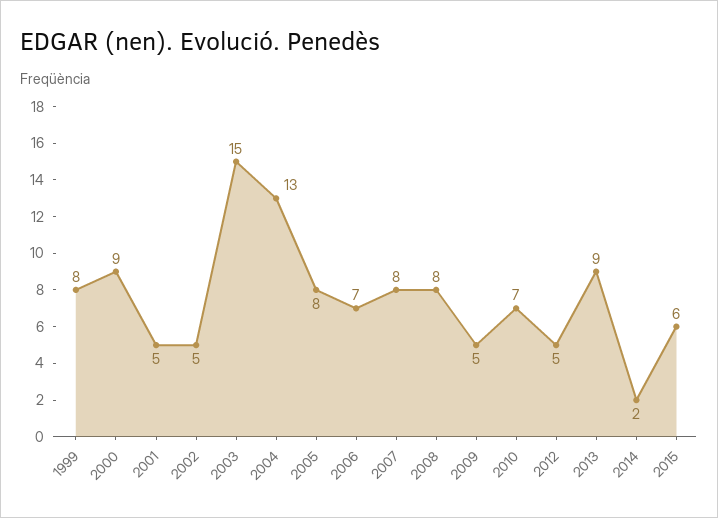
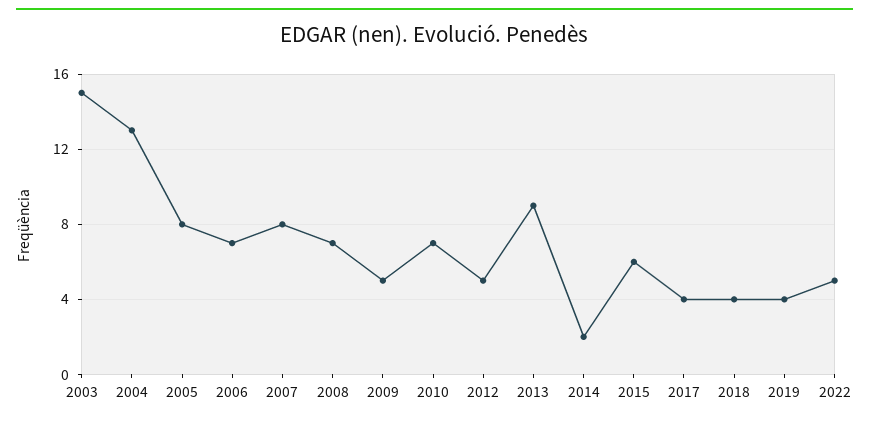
1999: 8 -> none
2000: 9 -> none
2001: 5 -> none
2002: 5 -> none
2008: 8 -> 7
2017: none -> 4
2018: none -> 4
2019: none -> 4
2022: none -> 5

